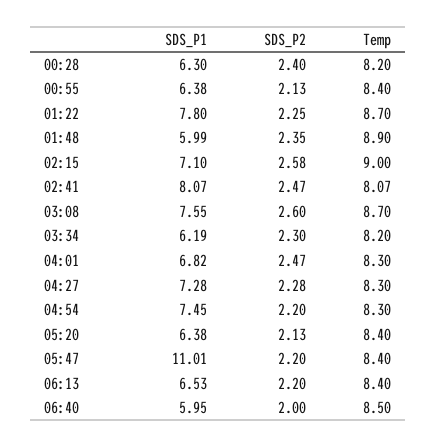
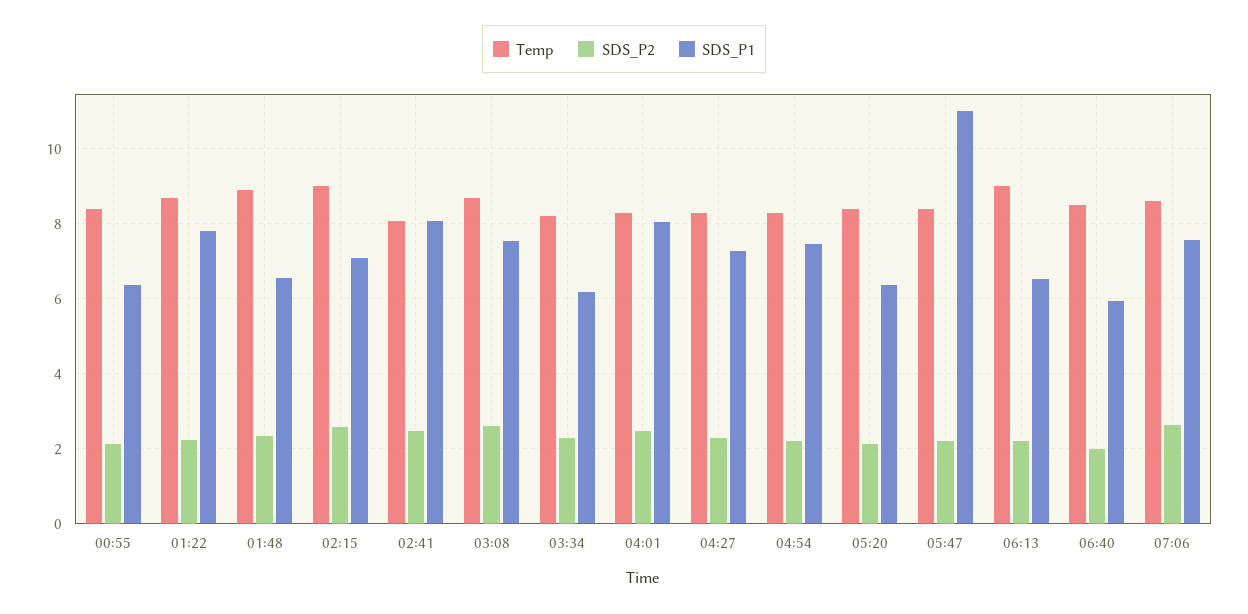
SDS_P1, 00:28: 6.3 -> none
SDS_P2, 00:28: 2.4 -> none
Temp, 00:28: 8.2 -> none
SDS_P1, 01:48: 5.99 -> 6.6
SDS_P1, 04:01: 6.82 -> 8
Temp, 06:13: 8.4 -> 9
Temp, 07:06: none -> 8.6
SDS_P2, 07:06: none -> 2.6
SDS_P1, 07:06: none -> 7.6

